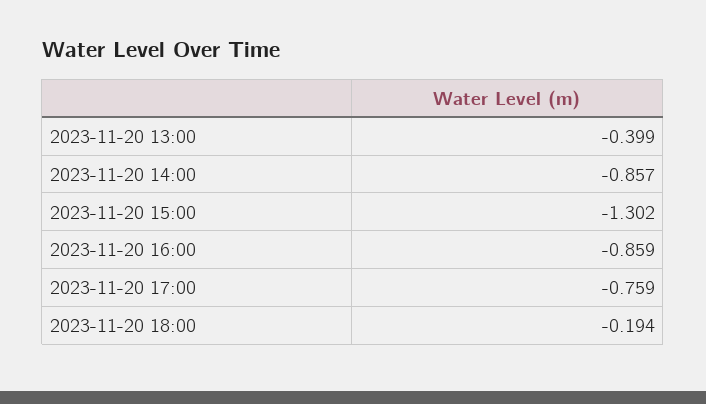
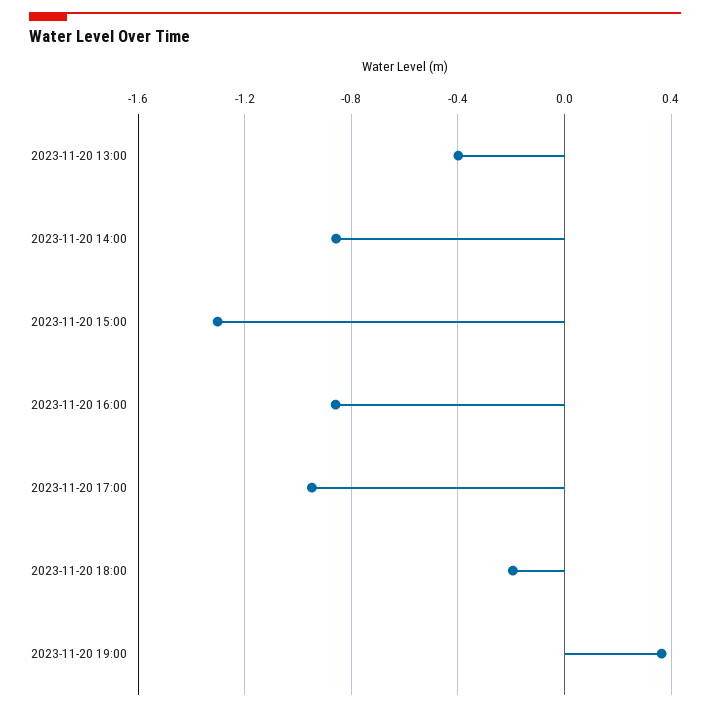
2023-11-20 17:00: -0.759 -> -0.95
2023-11-20 19:00: none -> 0.35

